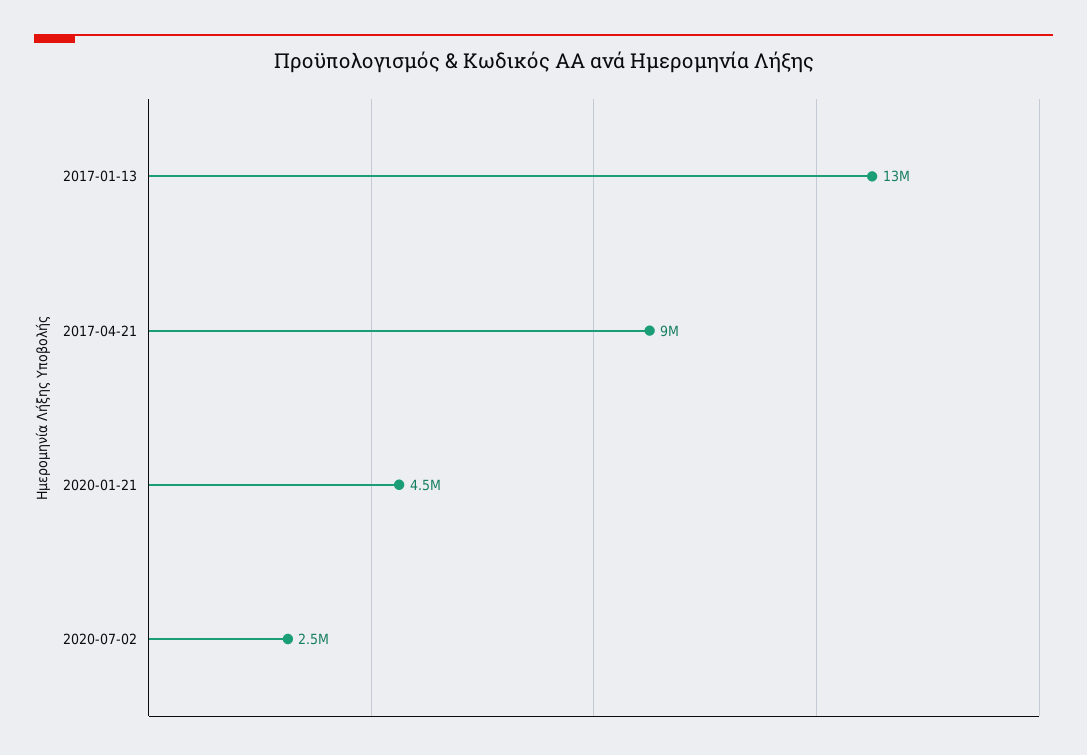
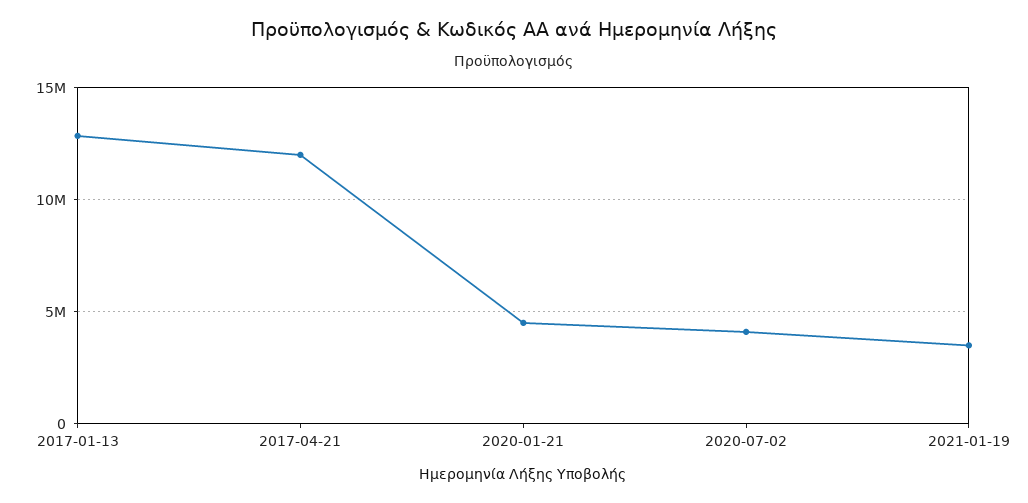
2017-04-21: 9000000 -> 12000000
2020-07-02: 2500000 -> 4000000
2021-01-19: none -> 3500000

